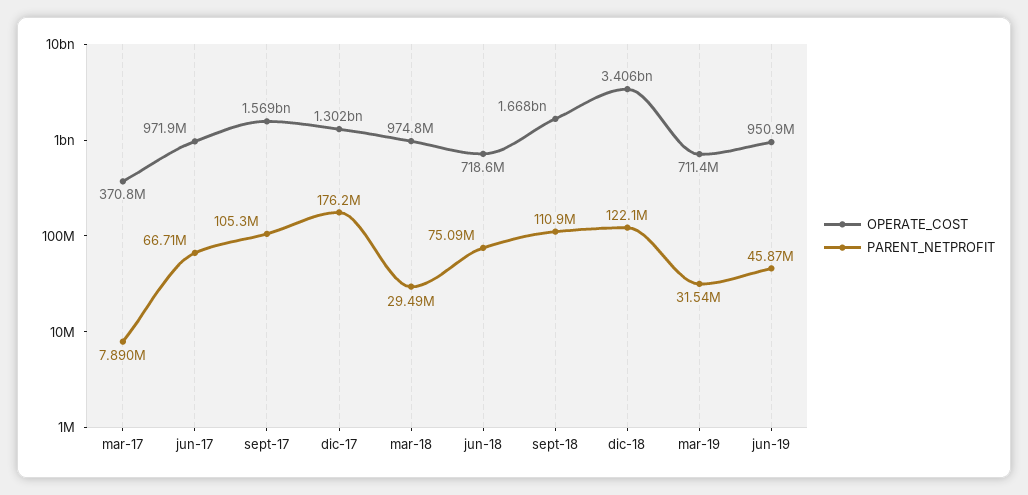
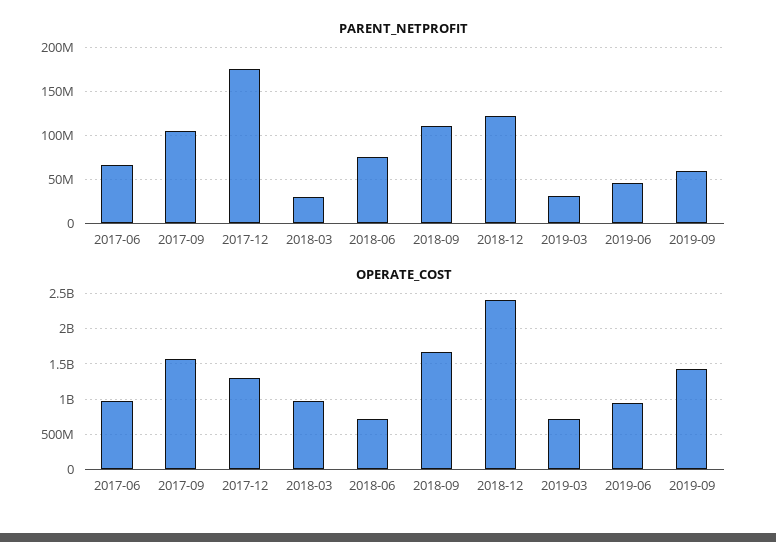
OPERATE_COST, mar-17: 370800000 -> none
PARENT_NETPROFIT, mar-17: 7890000 -> none
OPERATE_COST, dic-18: 3406000000 -> 2400000000
PARENT_NETPROFIT, 2019-09: none -> 60000000
OPERATE_COST, 2019-09: none -> 1400000000

